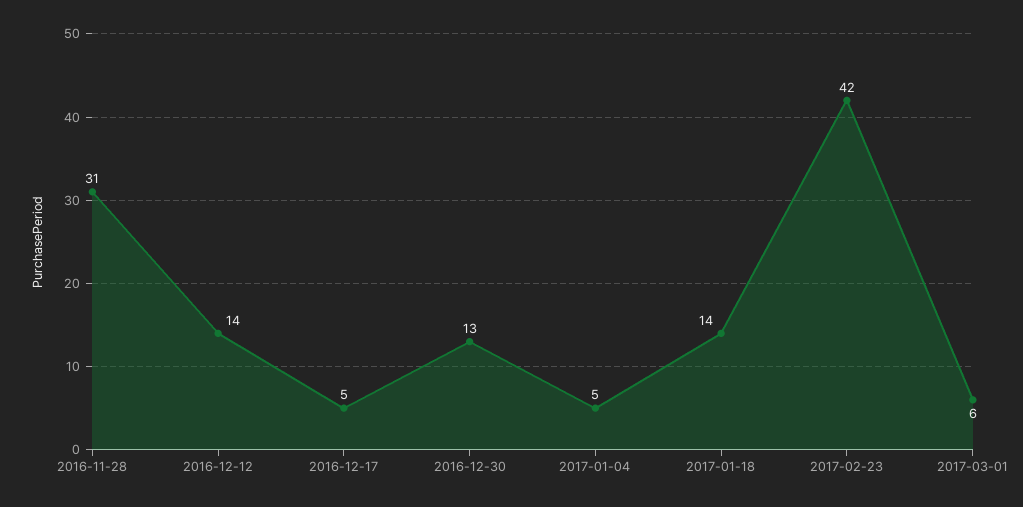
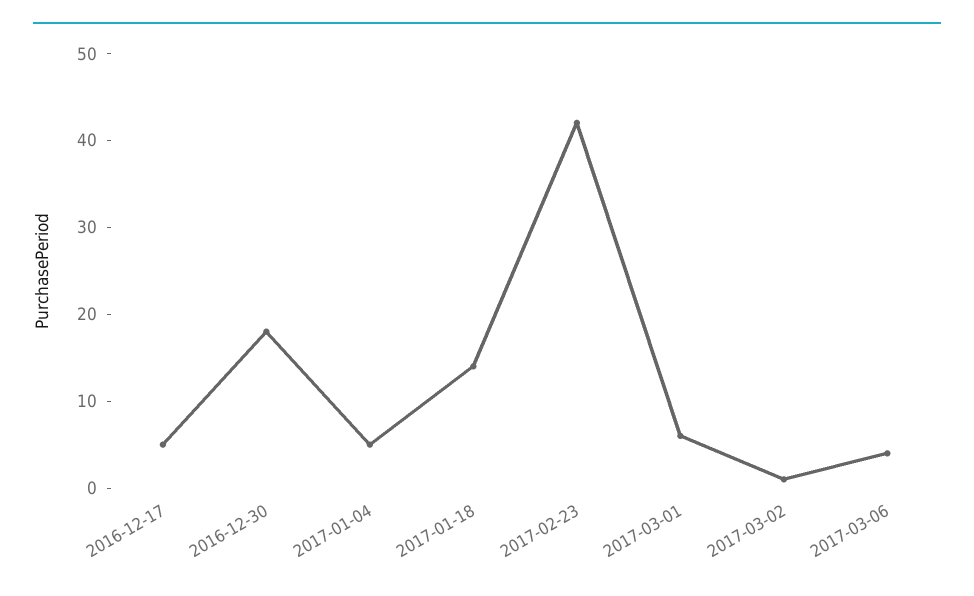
2016-11-28: 31 -> none
2016-12-12: 14 -> none
2016-12-30: 13 -> 18
2017-03-02: none -> 1
2017-03-06: none -> 4

